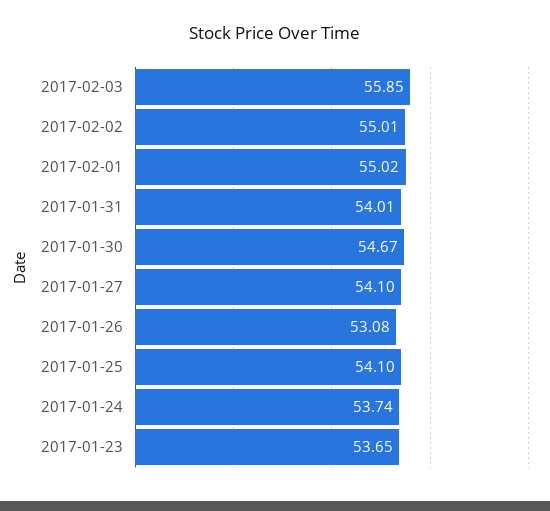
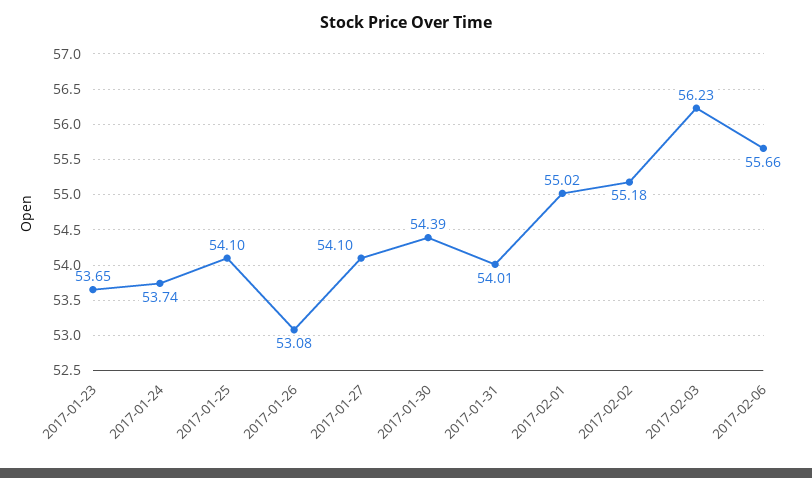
2017-02-03: 55.85 -> 56.23
2017-02-02: 55.01 -> 55.18
2017-01-30: 54.67 -> 54.39
2017-02-06: none -> 55.66

